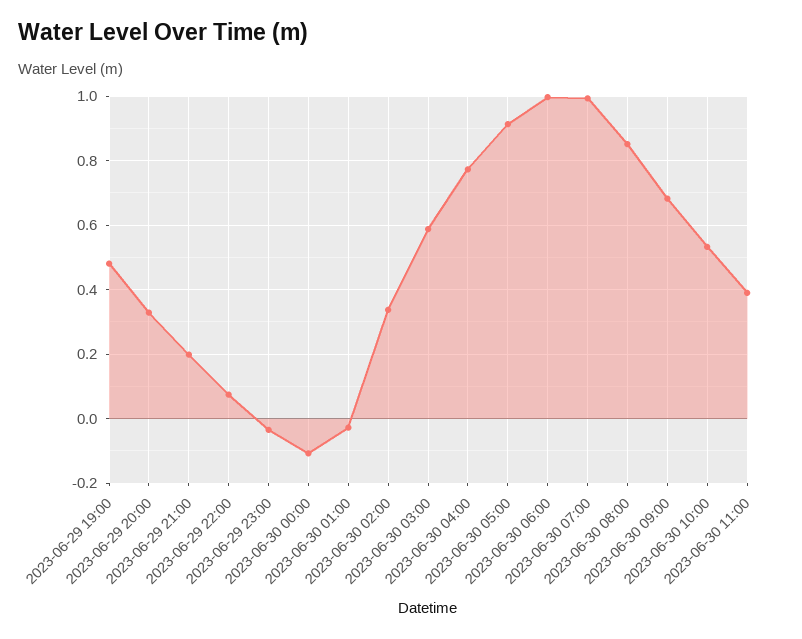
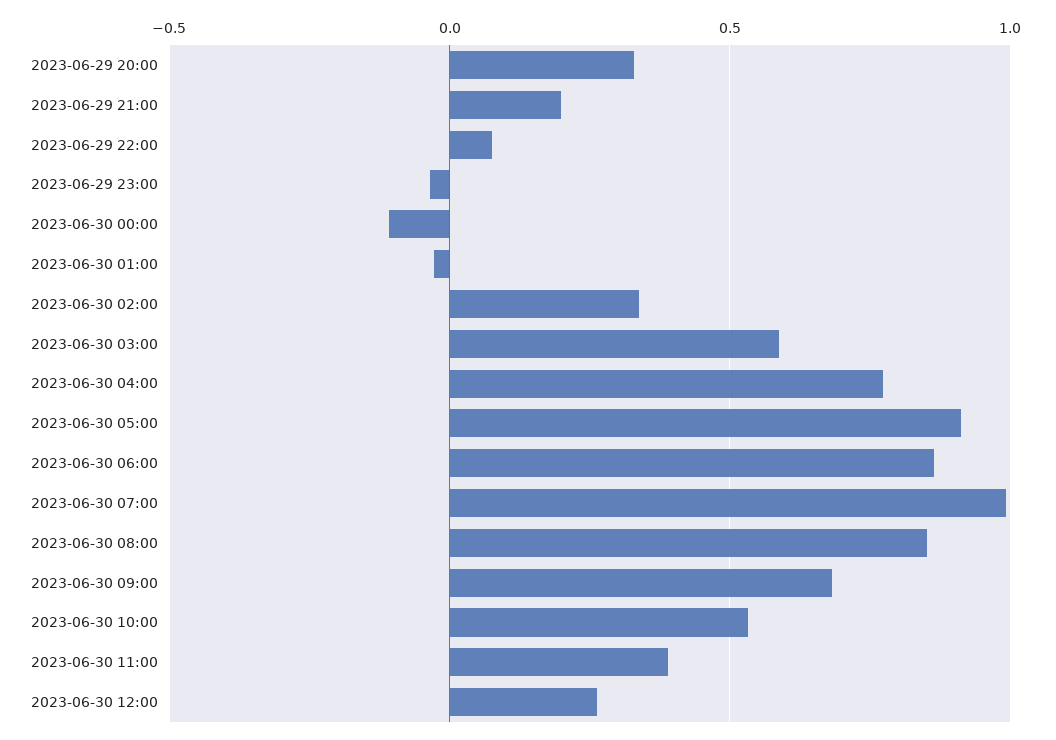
2023-06-29 19:00: 0.48 -> none
2023-06-30 06:00: 1 -> 0.85
2023-06-30 12:00: none -> 0.25

